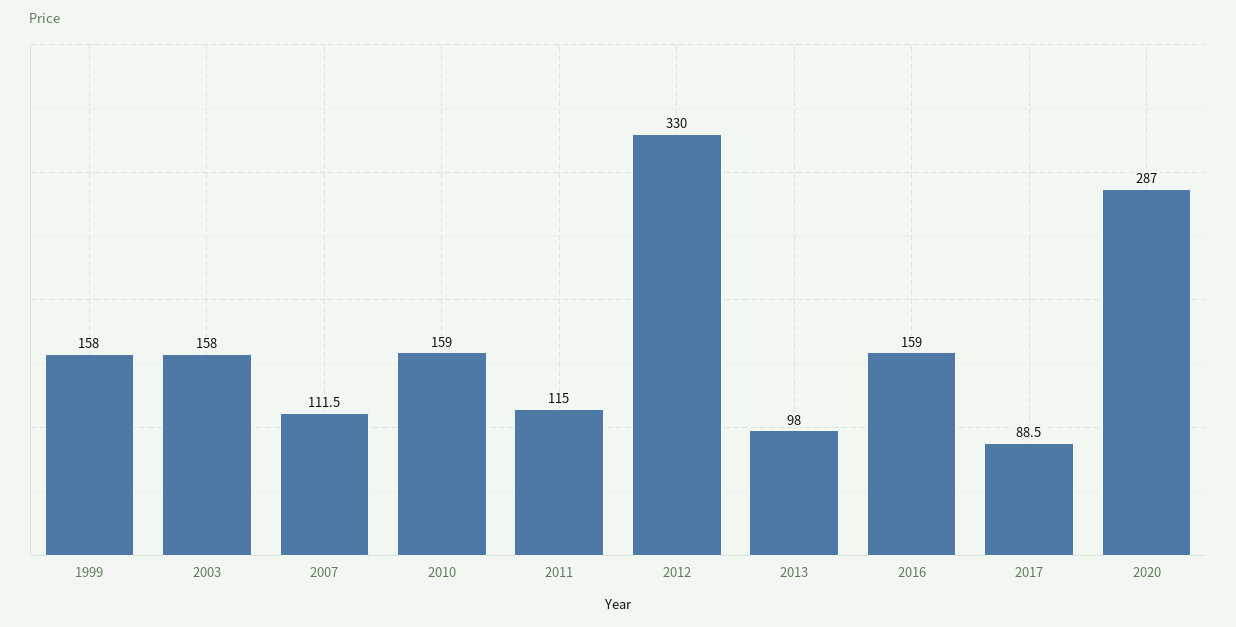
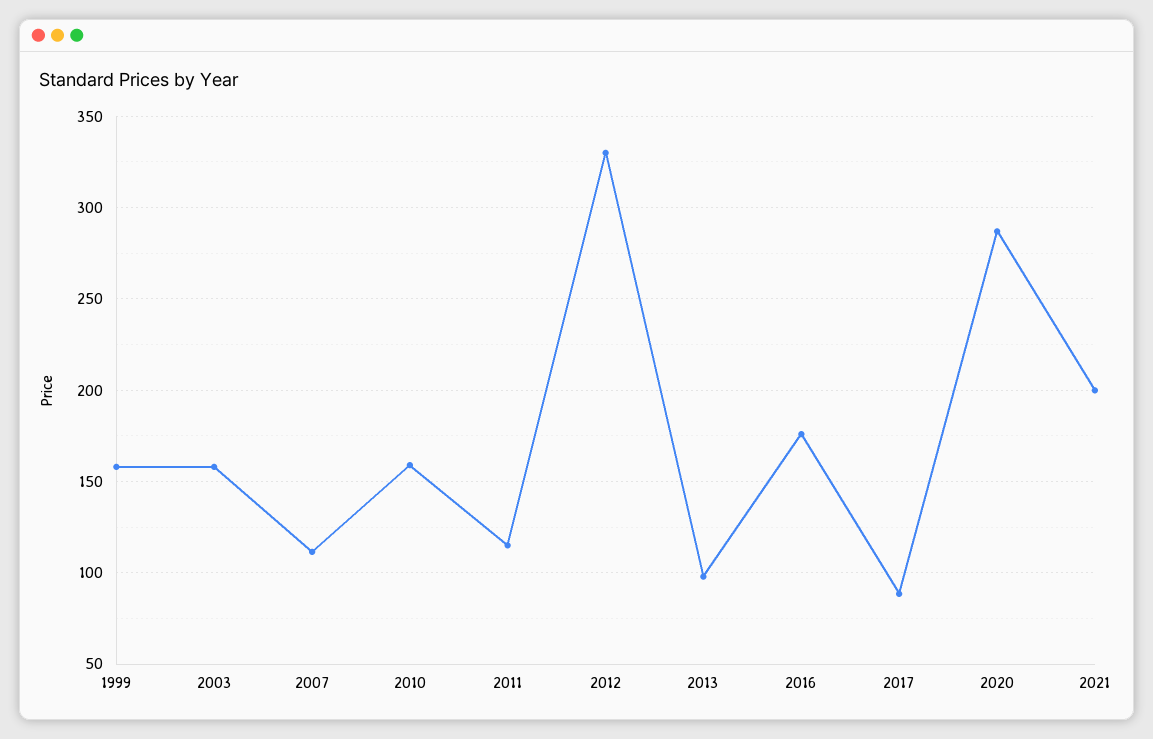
2016: 159 -> 175
2021: none -> 200

